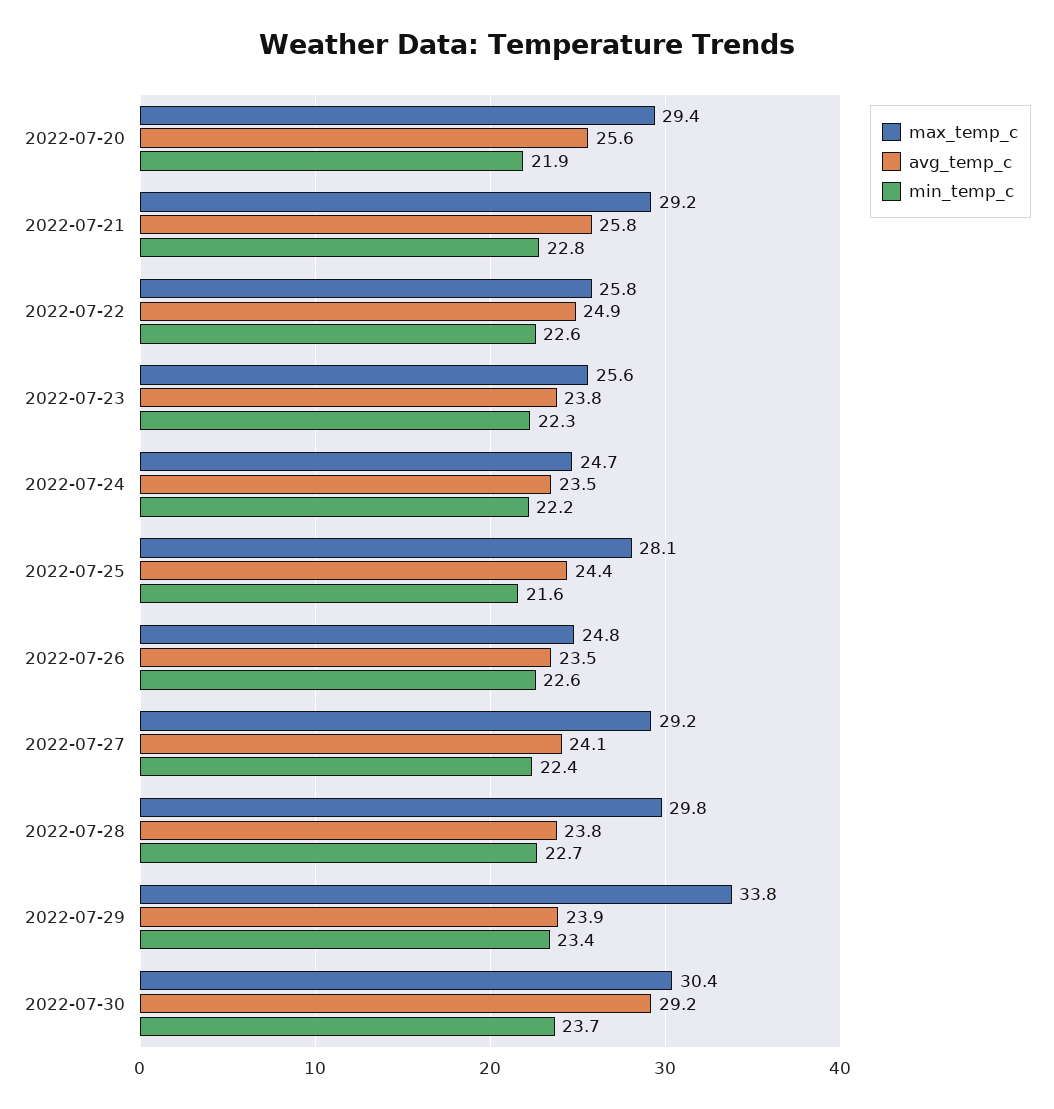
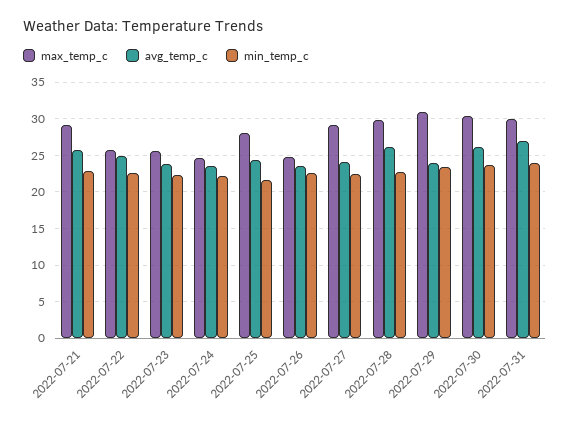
max_temp_c, 2022-07-20: 29.4 -> none
avg_temp_c, 2022-07-20: 25.6 -> none
min_temp_c, 2022-07-20: 21.9 -> none
avg_temp_c, 2022-07-28: 23.8 -> 26
max_temp_c, 2022-07-29: 33.8 -> 31
avg_temp_c, 2022-07-30: 29.2 -> 26
max_temp_c, 2022-07-31: none -> 30
avg_temp_c, 2022-07-31: none -> 27
min_temp_c, 2022-07-31: none -> 24

